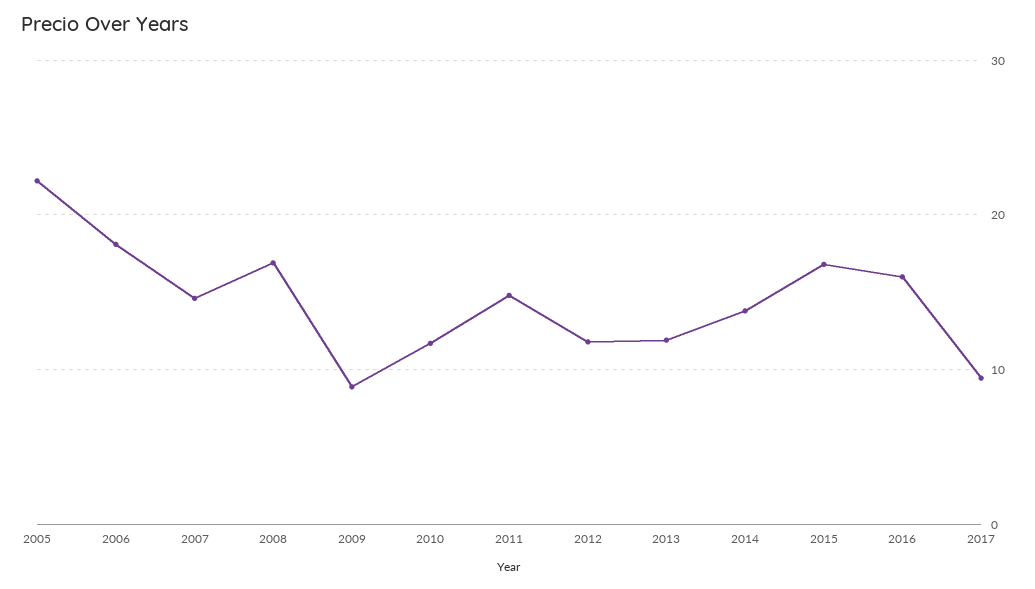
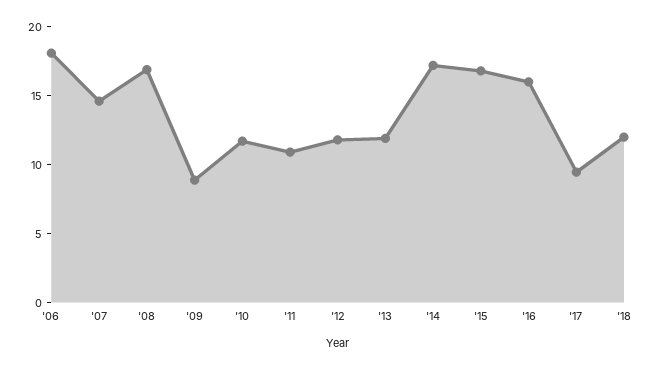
2005: 22 -> none
2011: 15 -> 11
2014: 14 -> 17
'18: none -> 12

